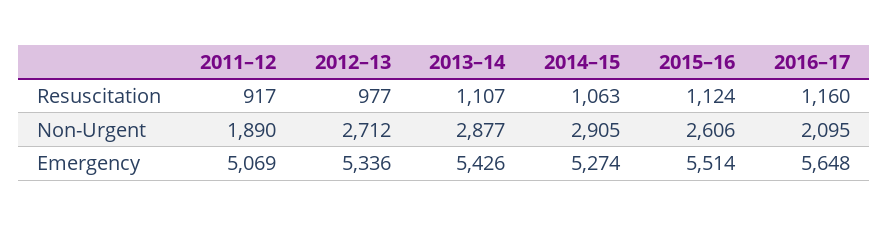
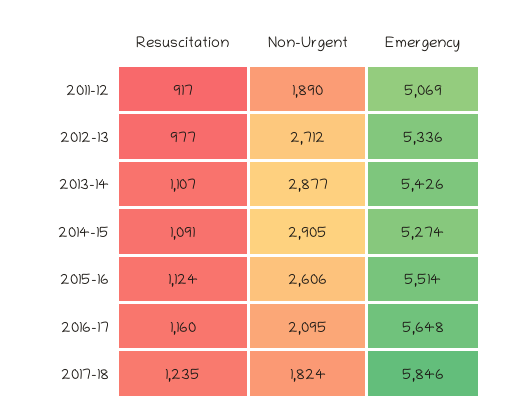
2014–15, Resuscitation: 1063 -> 1091
2017–18, Resuscitation: none -> 1235
2017–18, Non-Urgent: none -> 1824
2017–18, Emergency: none -> 5846

